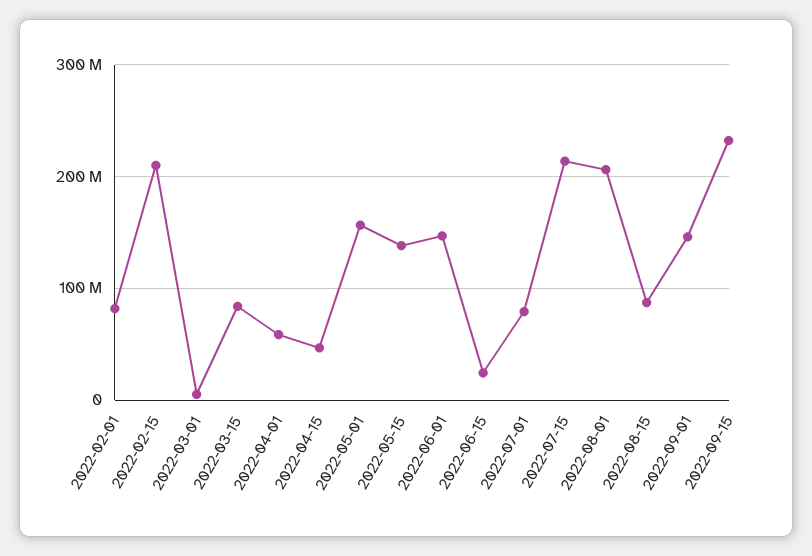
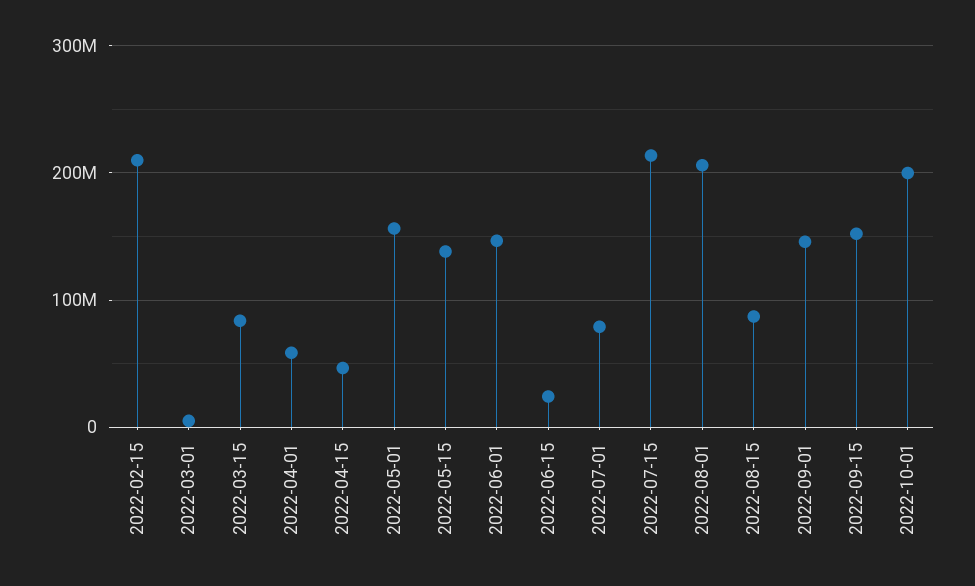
2022-02-01: 80000000 -> none
2022-09-15: 230000000 -> 150000000
2022-10-01: none -> 200000000

